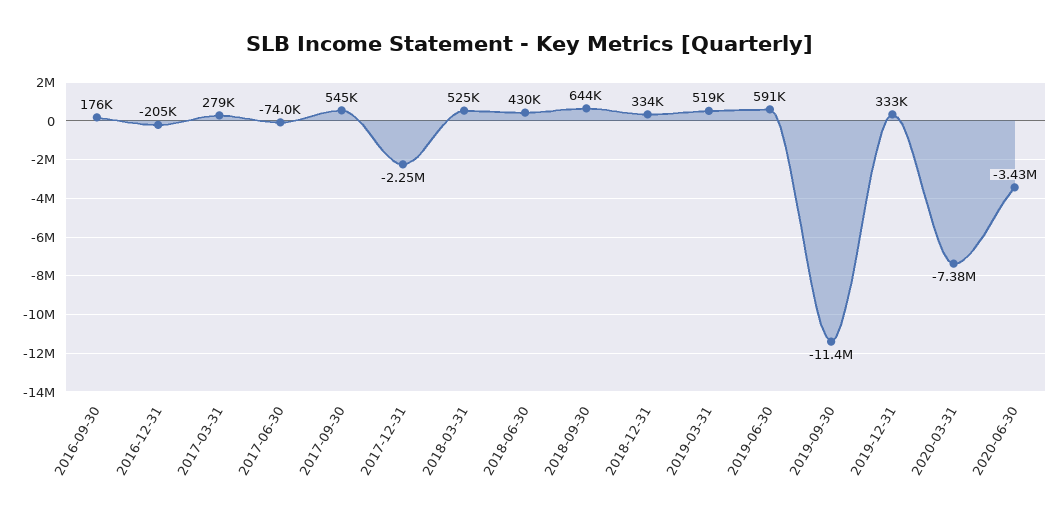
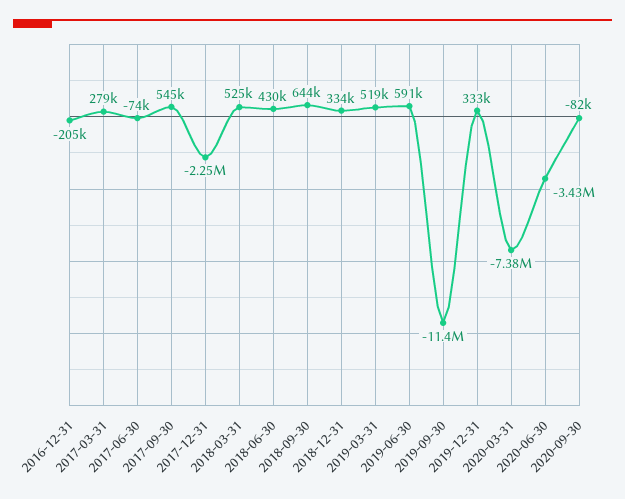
2016-09-30: 176000 -> none
2020-09-30: none -> -82000

